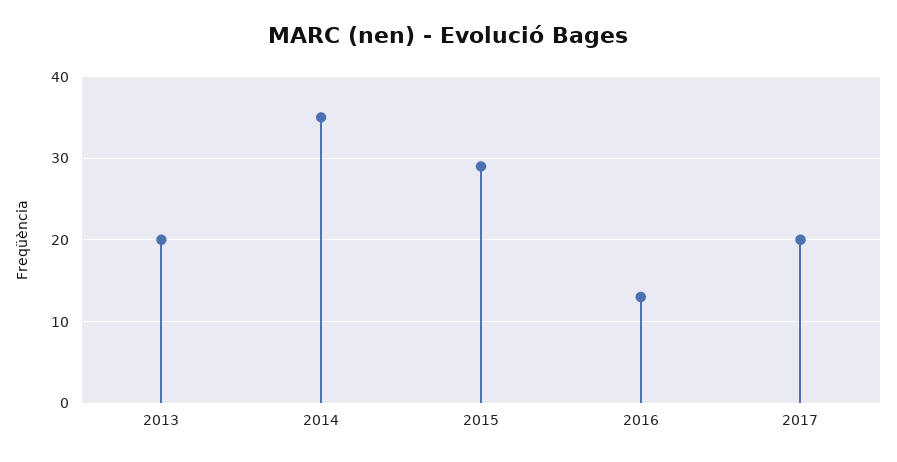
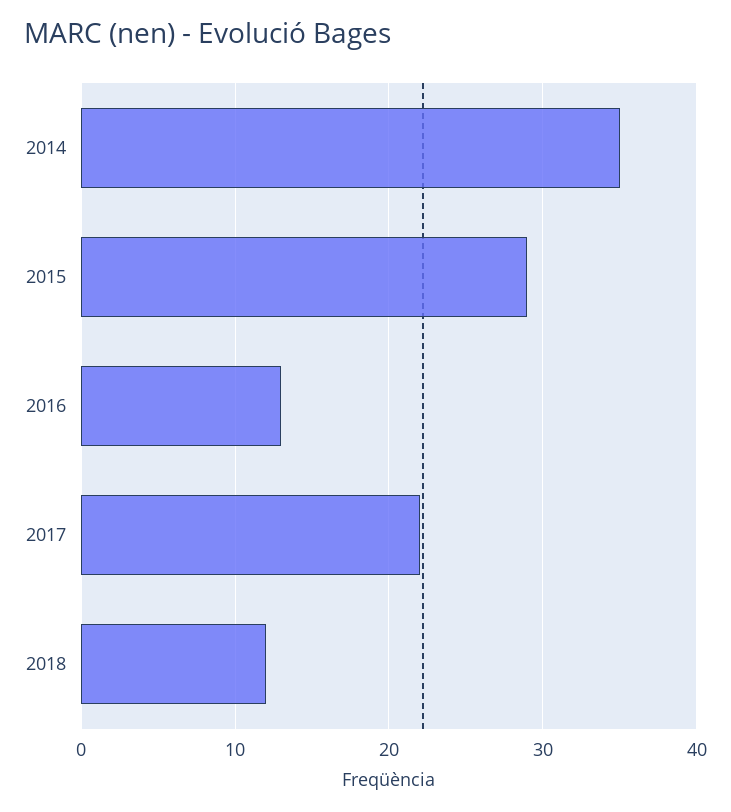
2013: 20 -> none
2017: 20 -> 22
2018: none -> 12

